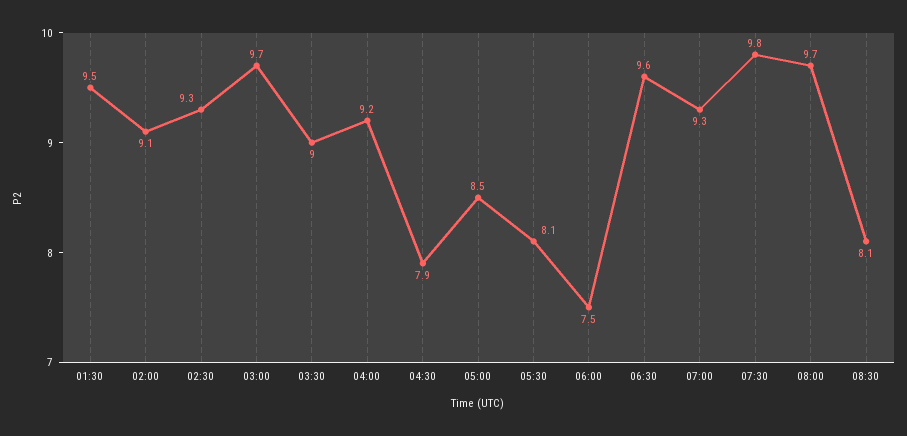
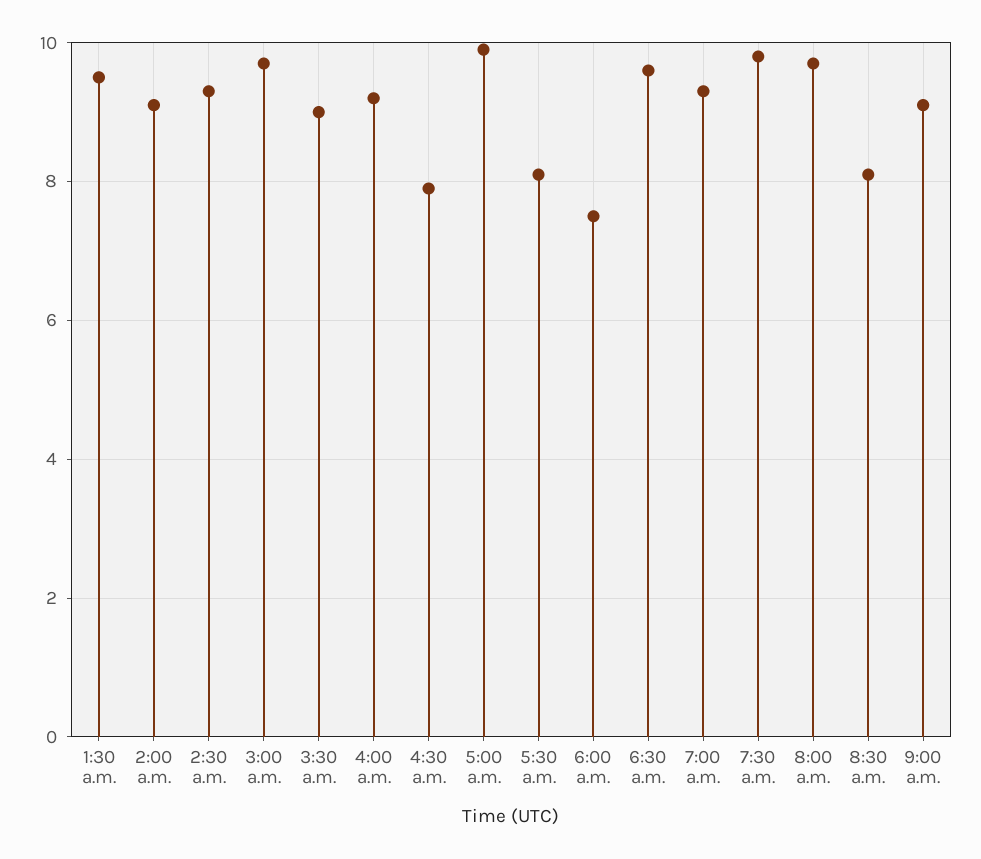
05:00: 8.5 -> 10
9:00 a.m.: none -> 9

